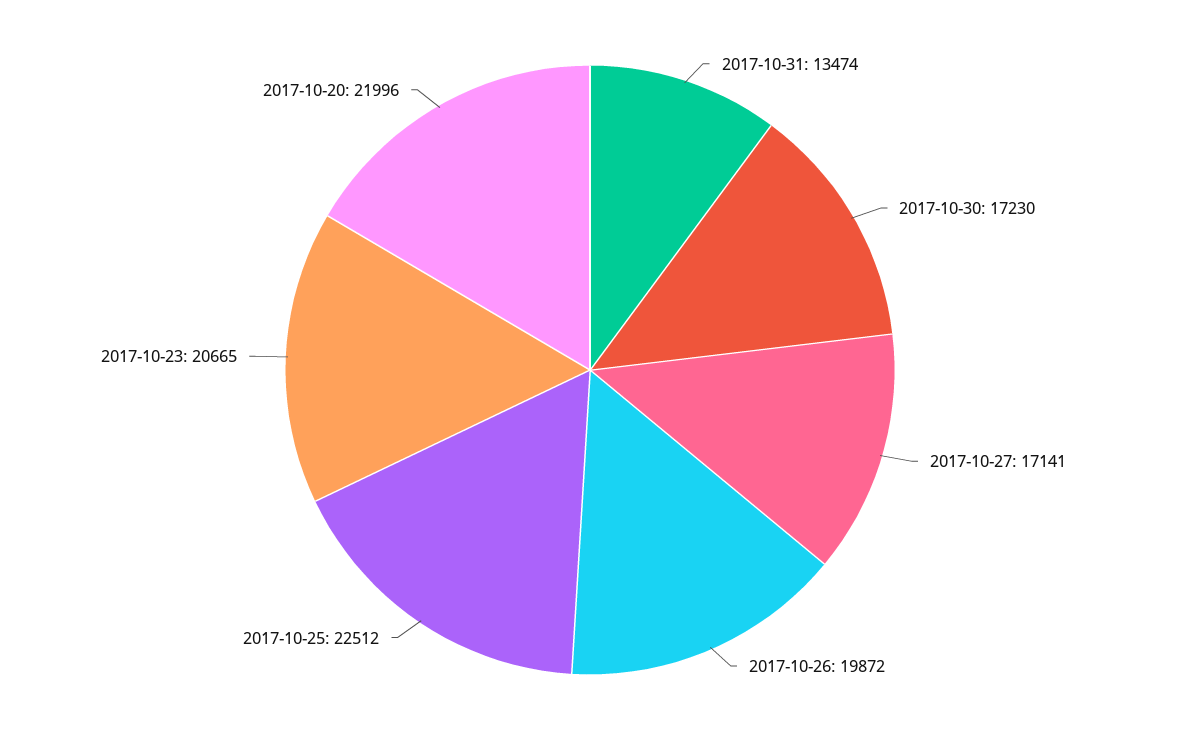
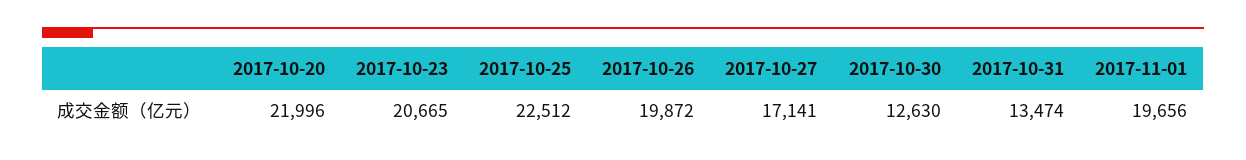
2017-10-30: 17230 -> 12630
2017-11-01: none -> 19656

